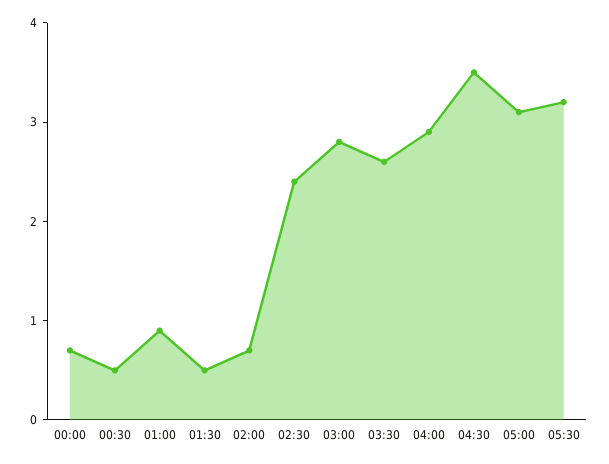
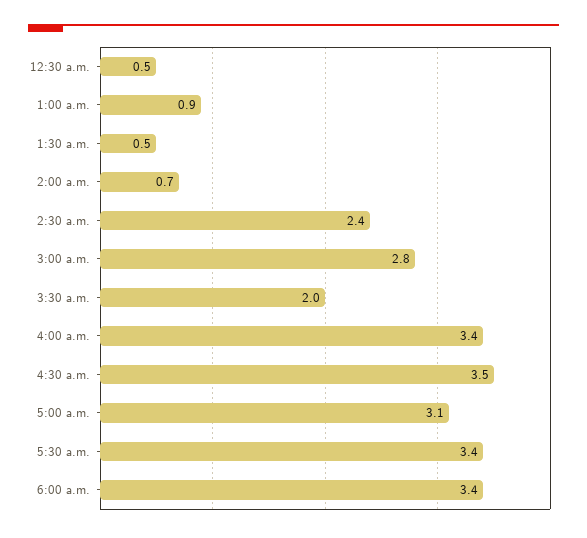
00:00: 0.7 -> none
03:30: 2.6 -> 2
04:00: 2.9 -> 3.4
05:30: 3.2 -> 3.4
6:00 a.m.: none -> 3.4

